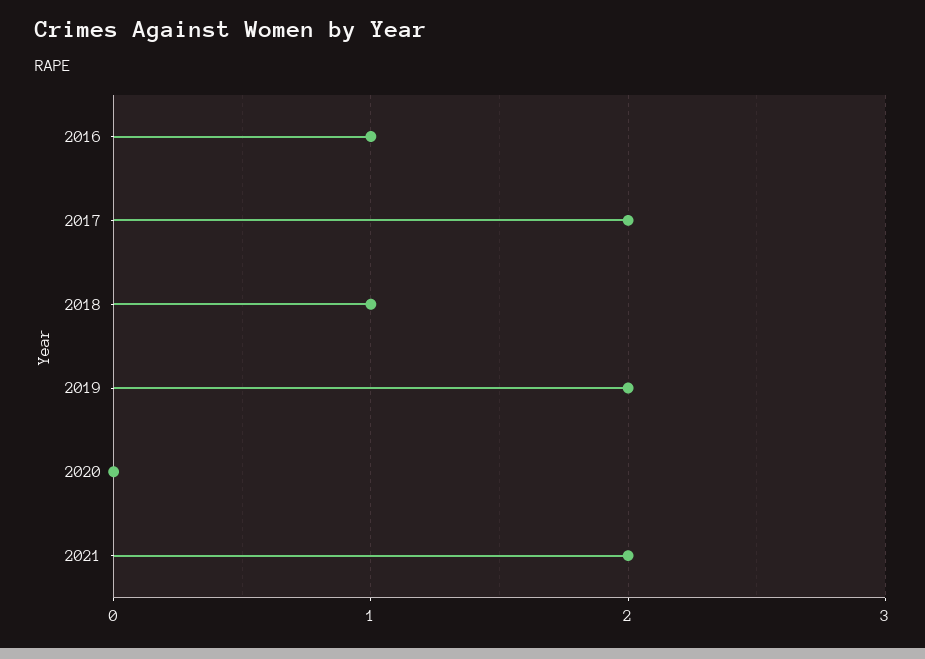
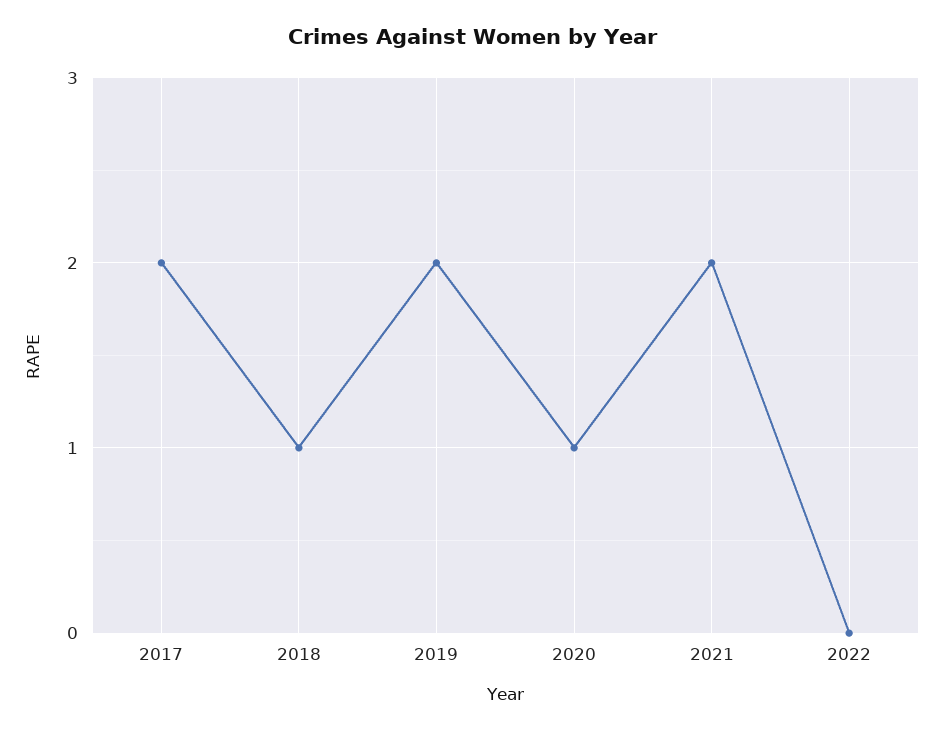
2016: 1 -> none
2020: 0 -> 1
2022: none -> 0

